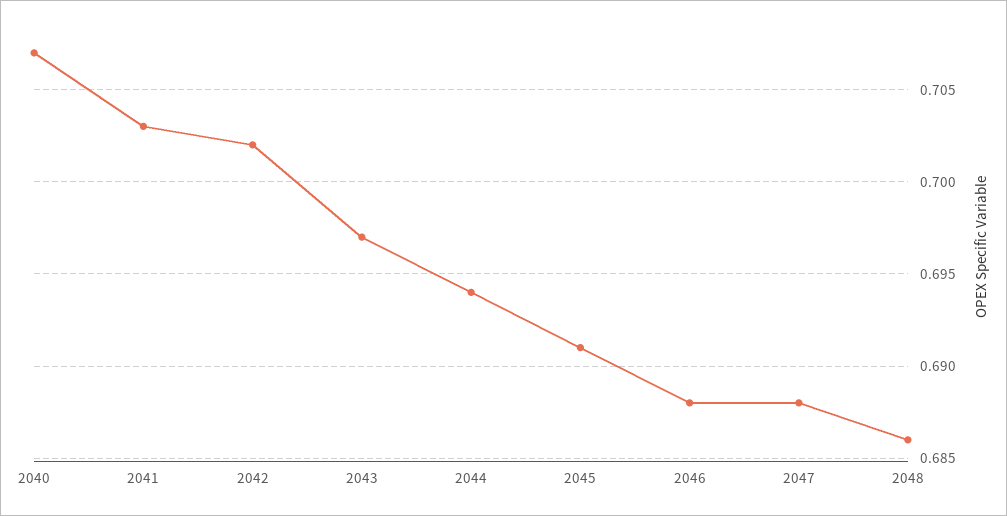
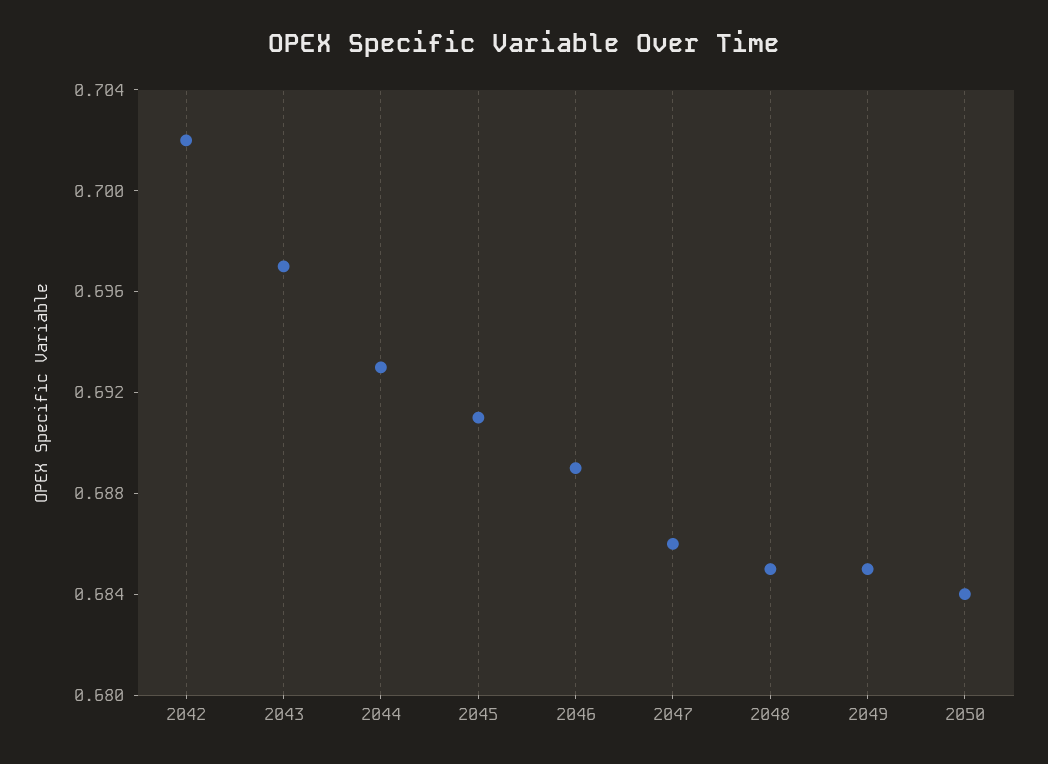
2040: 0.707 -> none
2041: 0.703 -> none
2044: 0.694 -> 0.693
2046: 0.688 -> 0.689
2047: 0.688 -> 0.686
2048: 0.686 -> 0.685
2049: none -> 0.685
2050: none -> 0.684

